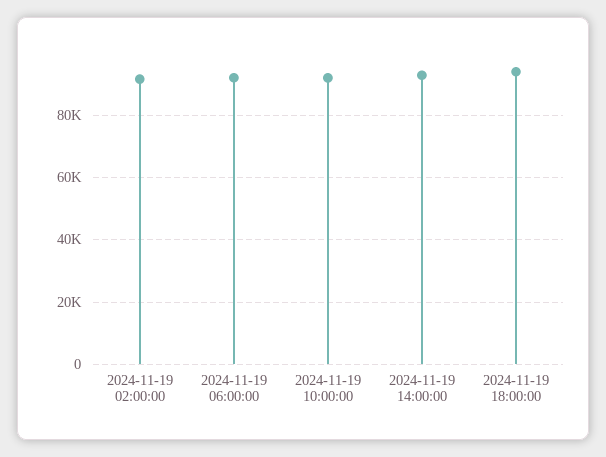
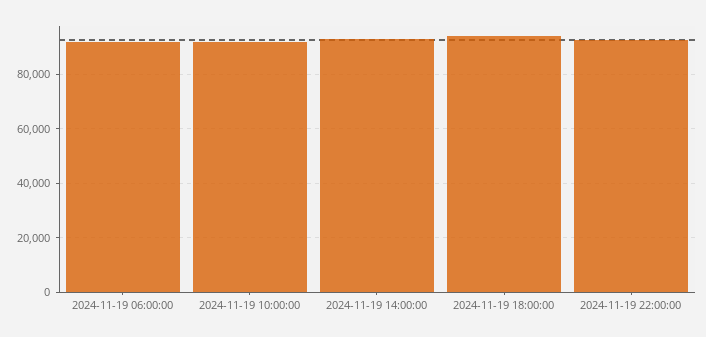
2024-11-19 02:00:00: 92000 -> none
2024-11-19 22:00:00: none -> 92500

